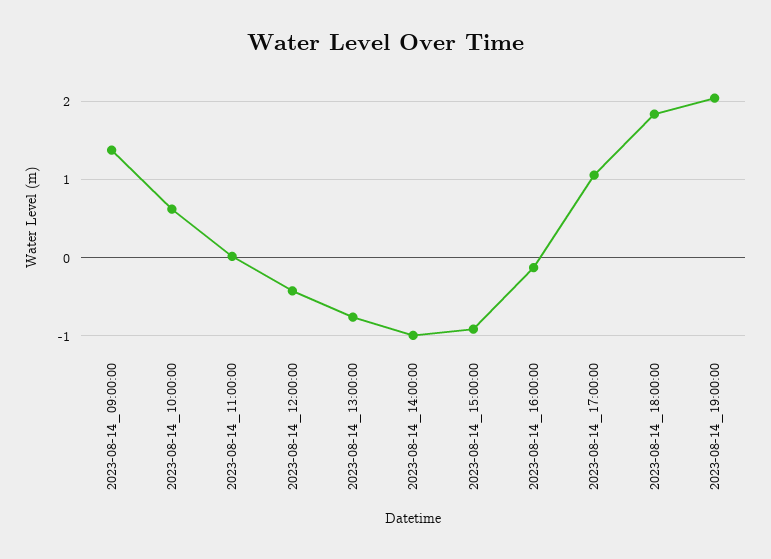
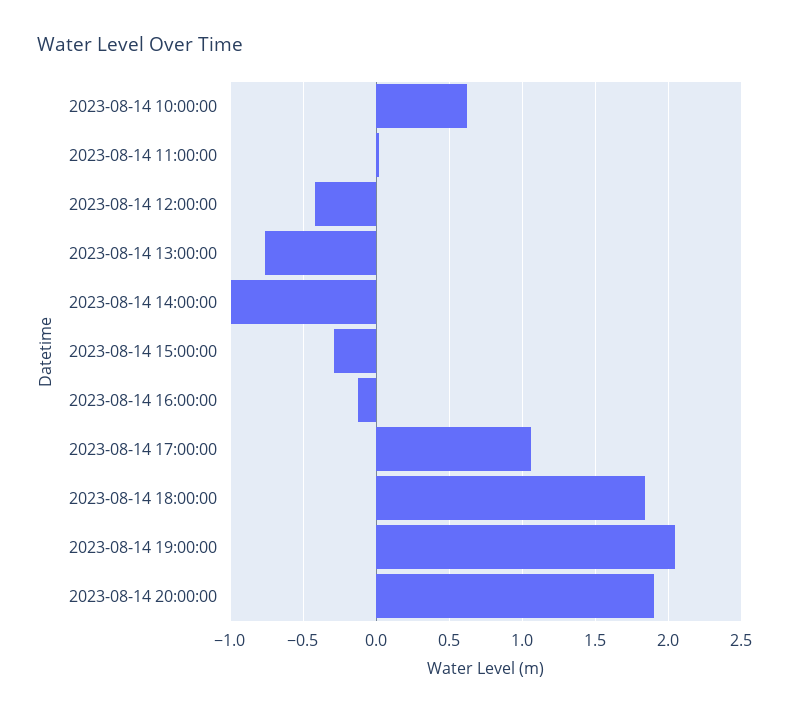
2023-08-14_09:00:00: 1.4 -> none
2023-08-14_15:00:00: -0.9 -> -0.3
2023-08-14 20:00:00: none -> 1.9

